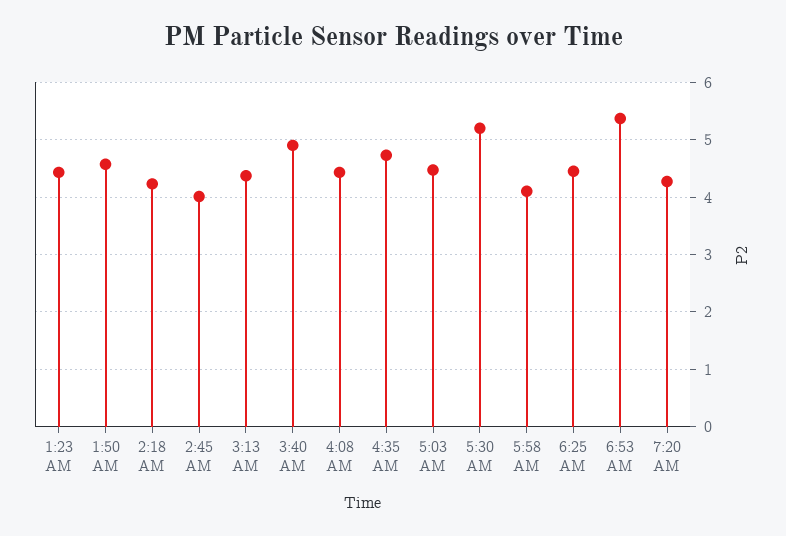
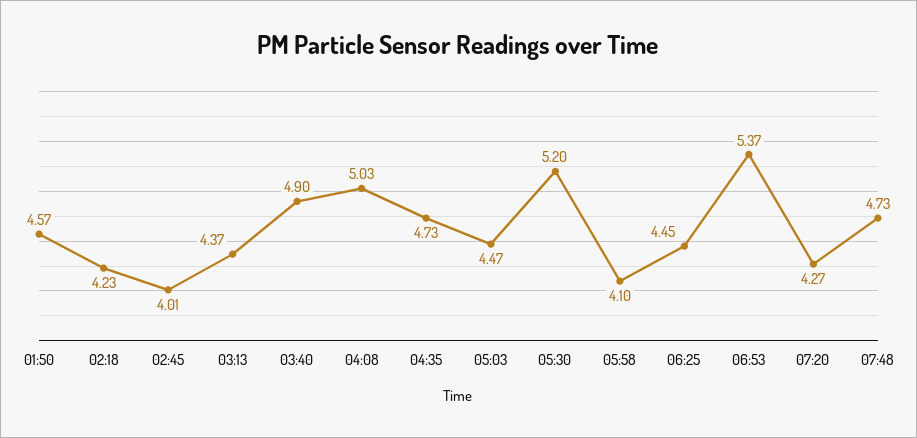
1:23 AM: 4.4 -> none
4:08 AM: 4.4 -> 5.03
07:48: none -> 4.73

